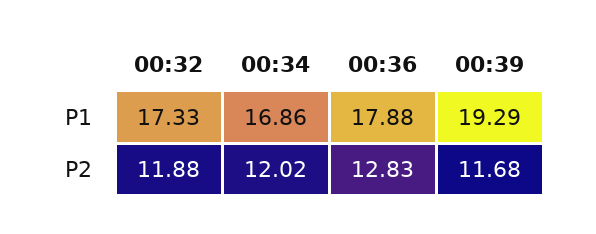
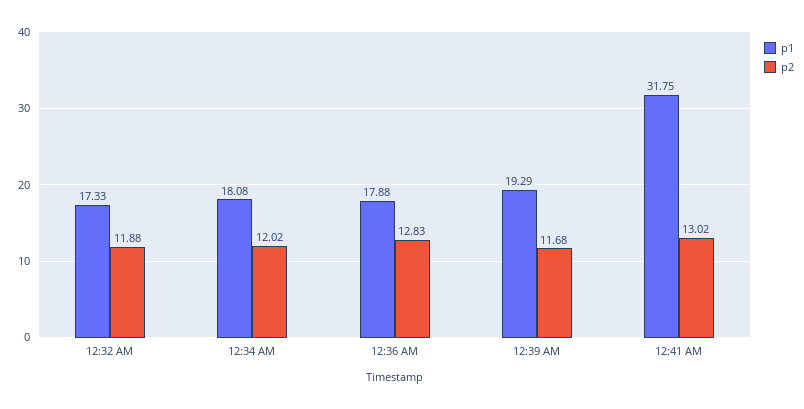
P1, 00:34: 16.86 -> 18.08
P1, 12:41 AM: none -> 31.75
P2, 12:41 AM: none -> 13.02

